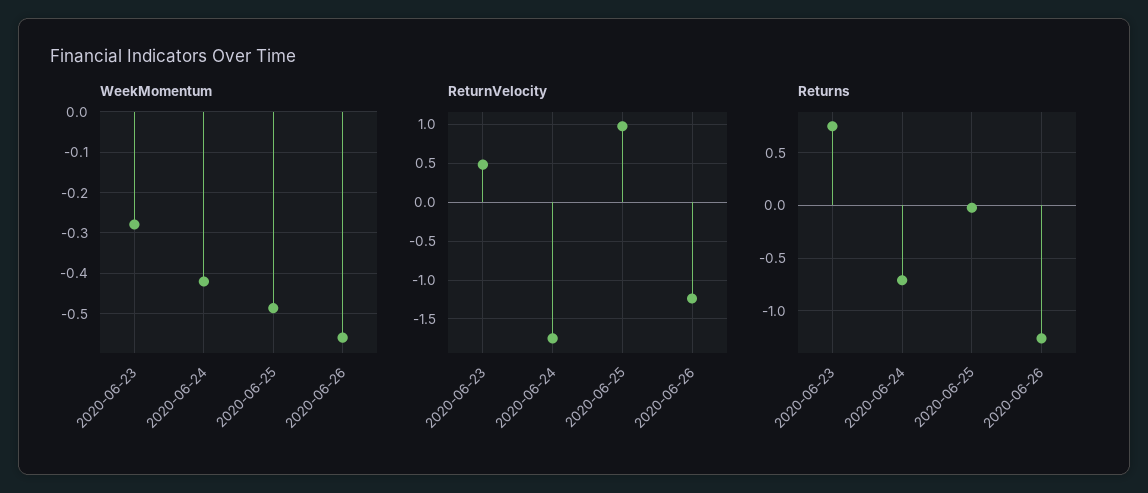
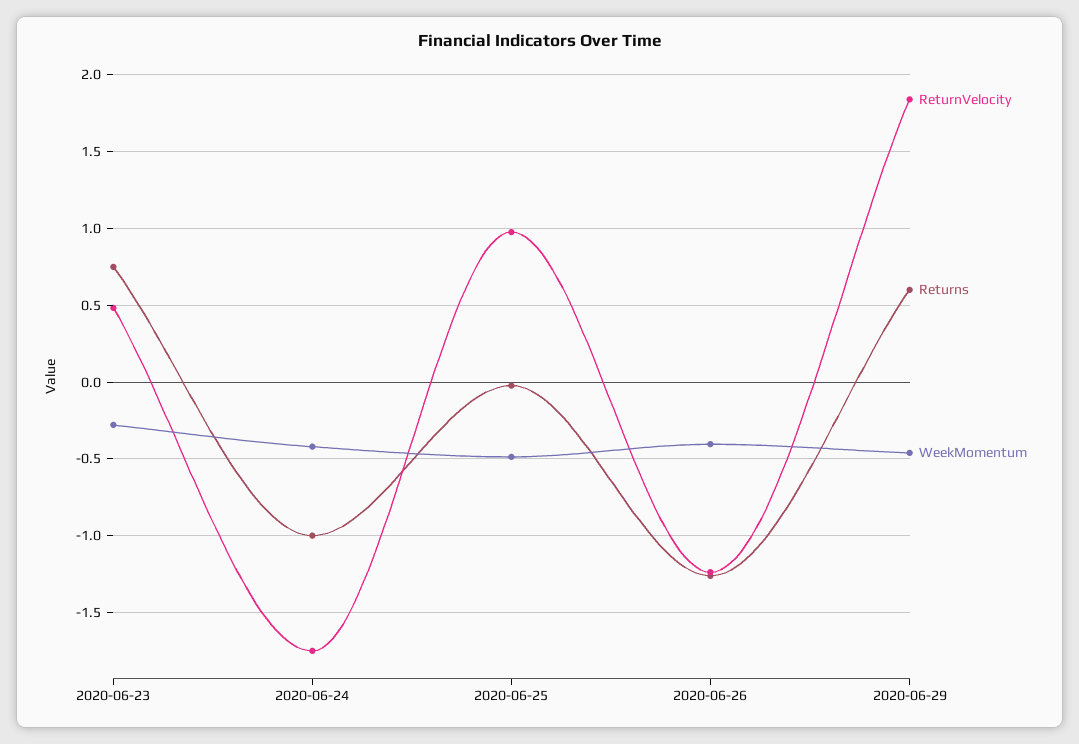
WeekMomentum, 2020-06-26: -0.56 -> -0.4
Returns, 2020-06-24: -0.7 -> -1
ReturnVelocity, 2020-06-29: none -> 1.85
Returns, 2020-06-29: none -> 0.6
WeekMomentum, 2020-06-29: none -> -0.45

